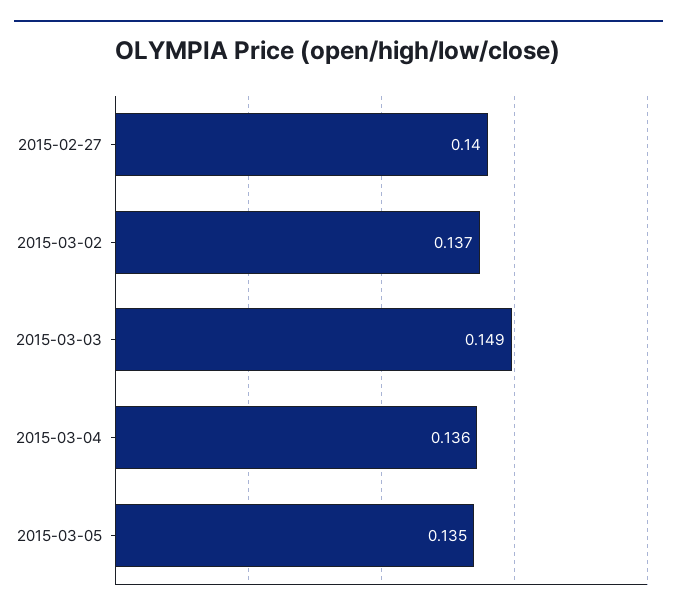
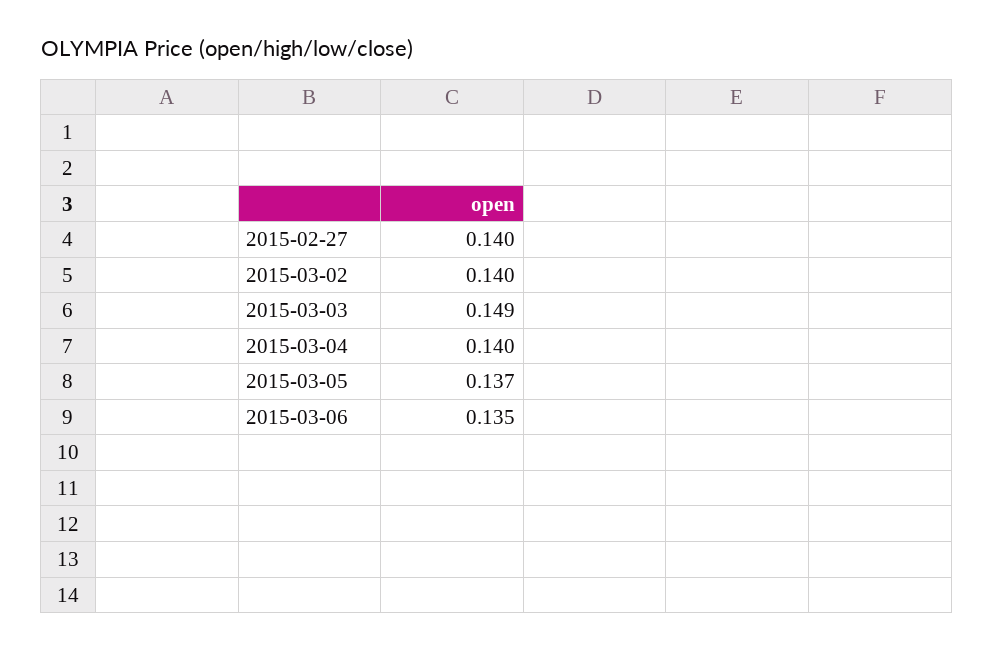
2015-03-02: 0.137 -> 0.14
2015-03-04: 0.136 -> 0.14
2015-03-05: 0.135 -> 0.137
2015-03-06: none -> 0.135

